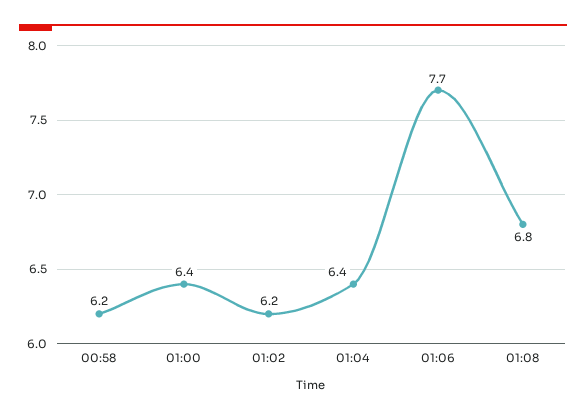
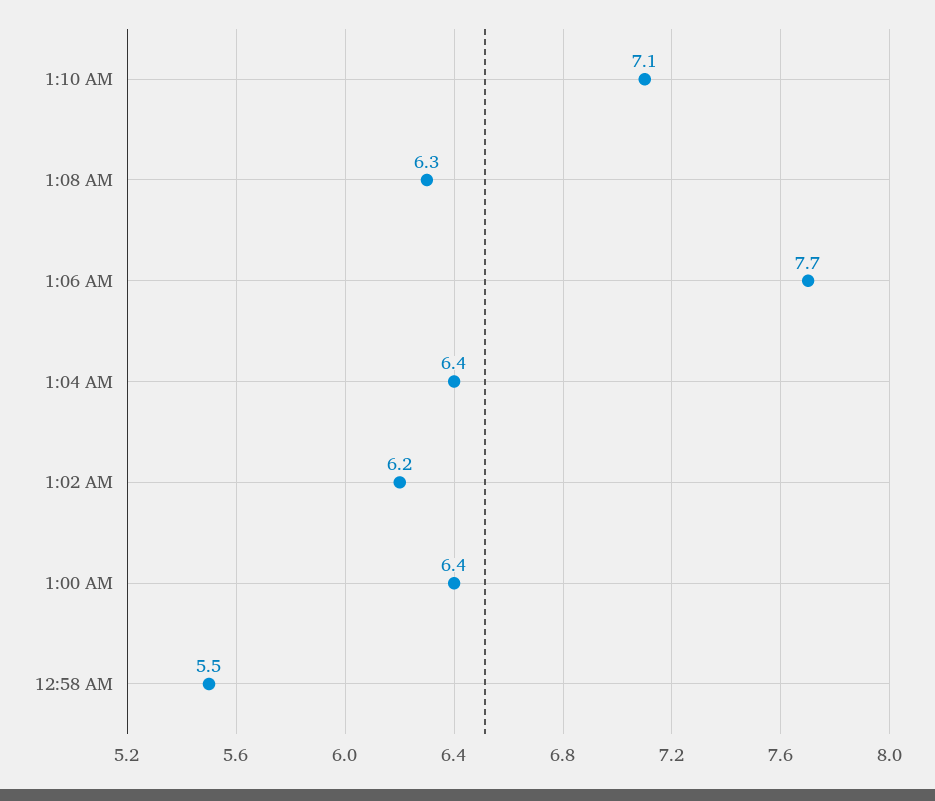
00:58: 6.2 -> 5.5
01:08: 6.8 -> 6.3
1:10 AM: none -> 7.1

